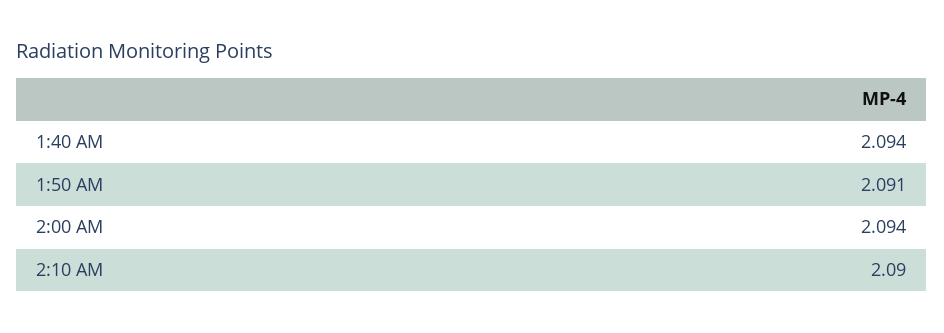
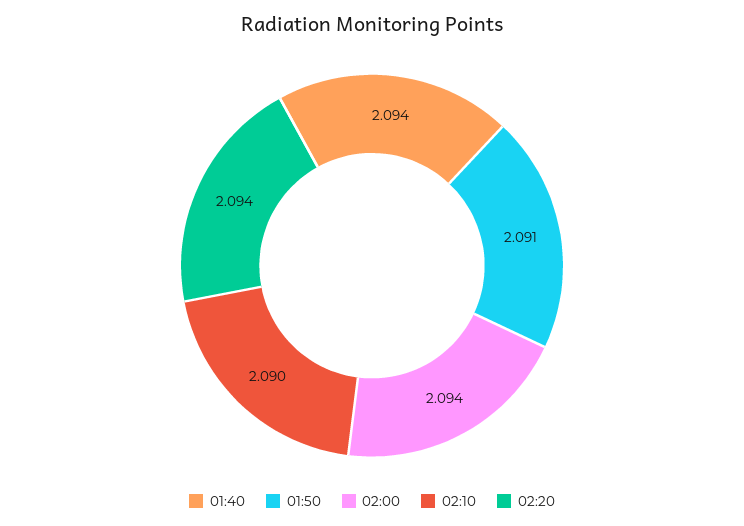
02:20: none -> 2.094

